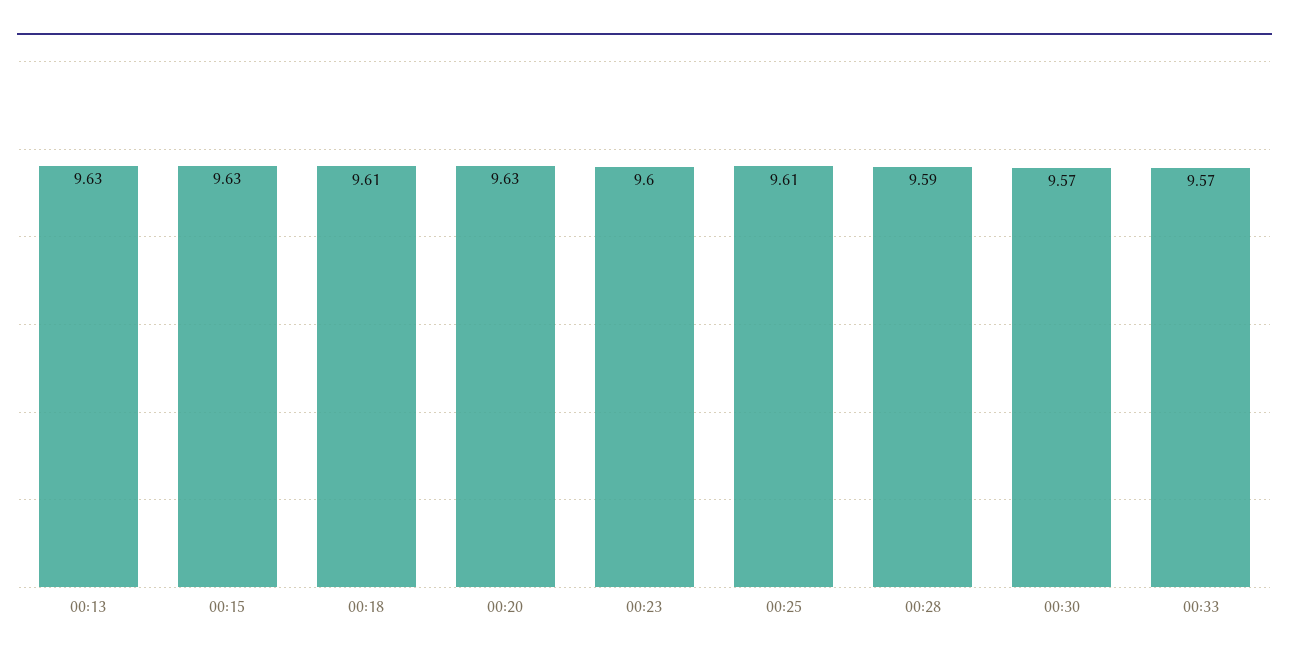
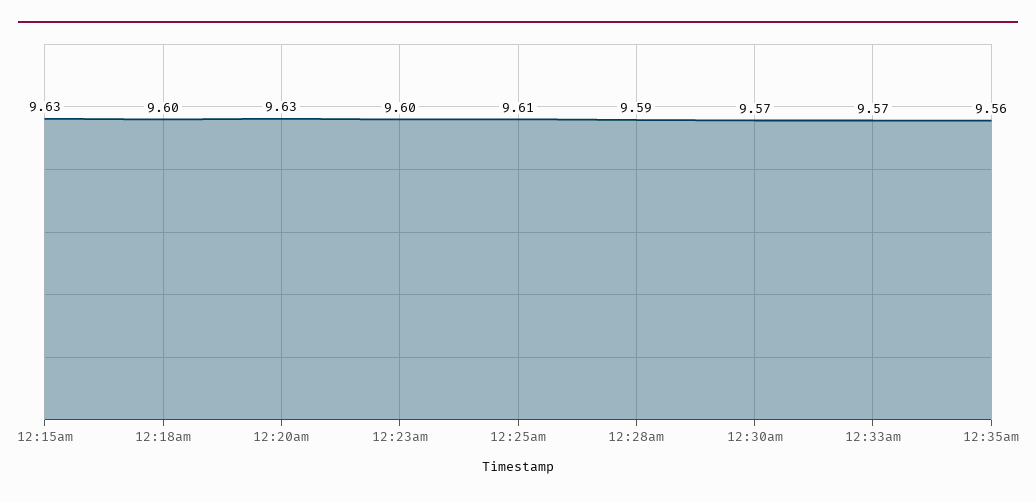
00:13: 9.63 -> none
00:18: 9.61 -> 9.6
12:35am: none -> 9.56

